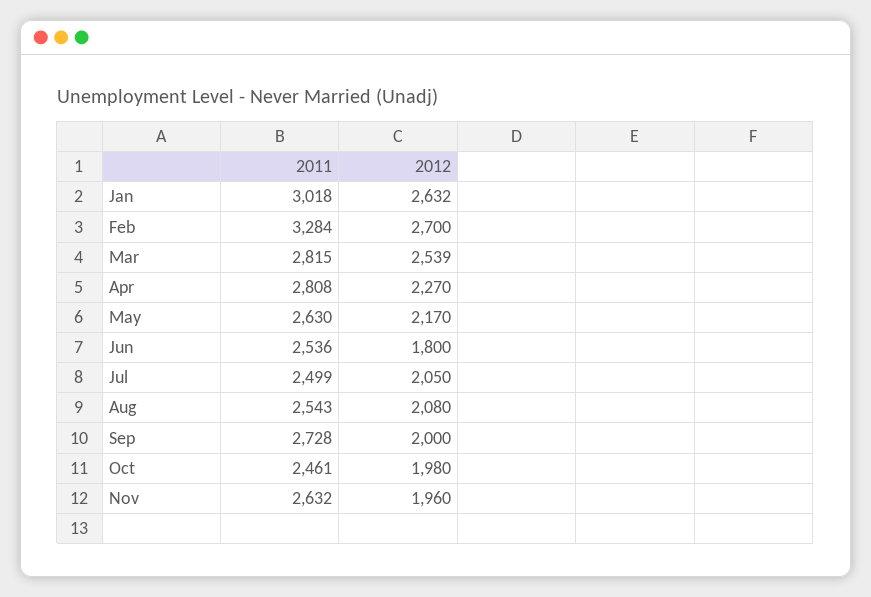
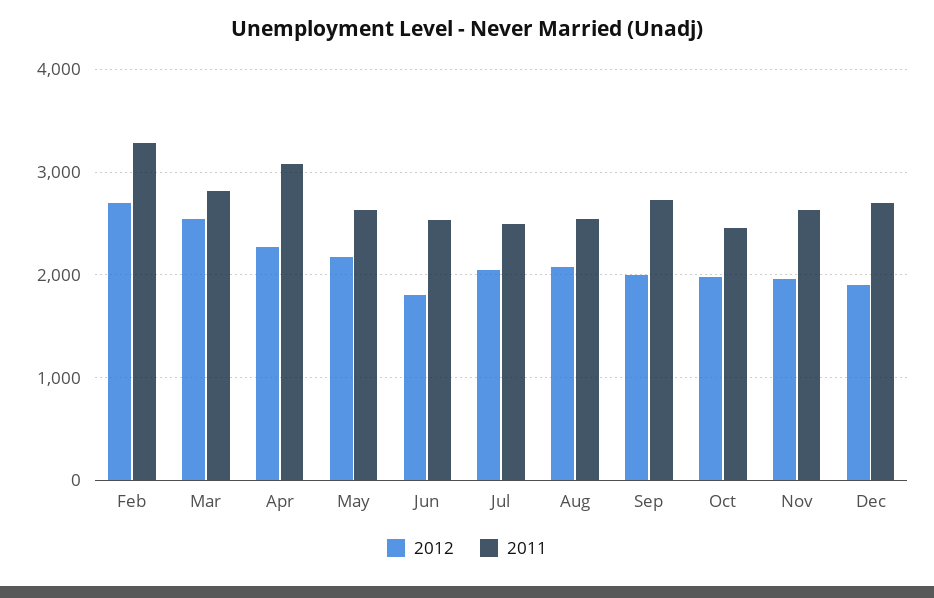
2011, Jan: 3018 -> none
2012, Jan: 2632 -> none
2011, Apr: 2808 -> 3100
2012, Dec: none -> 1900
2011, Dec: none -> 2700

